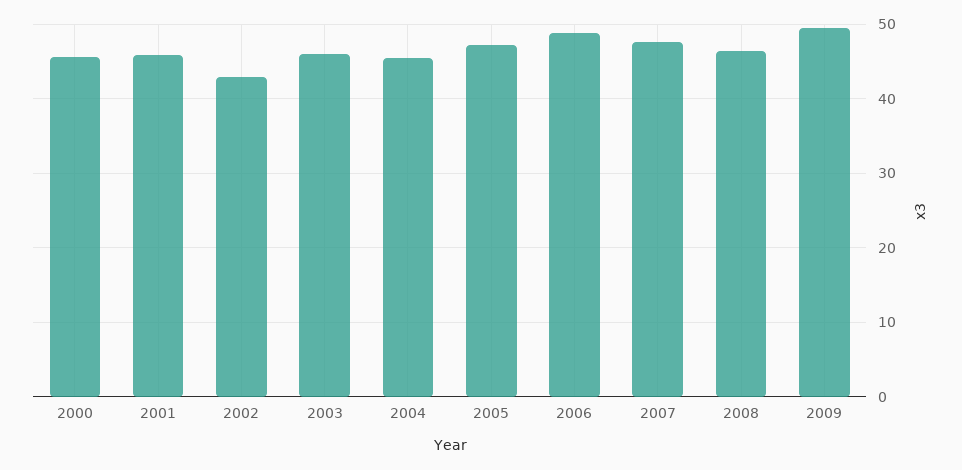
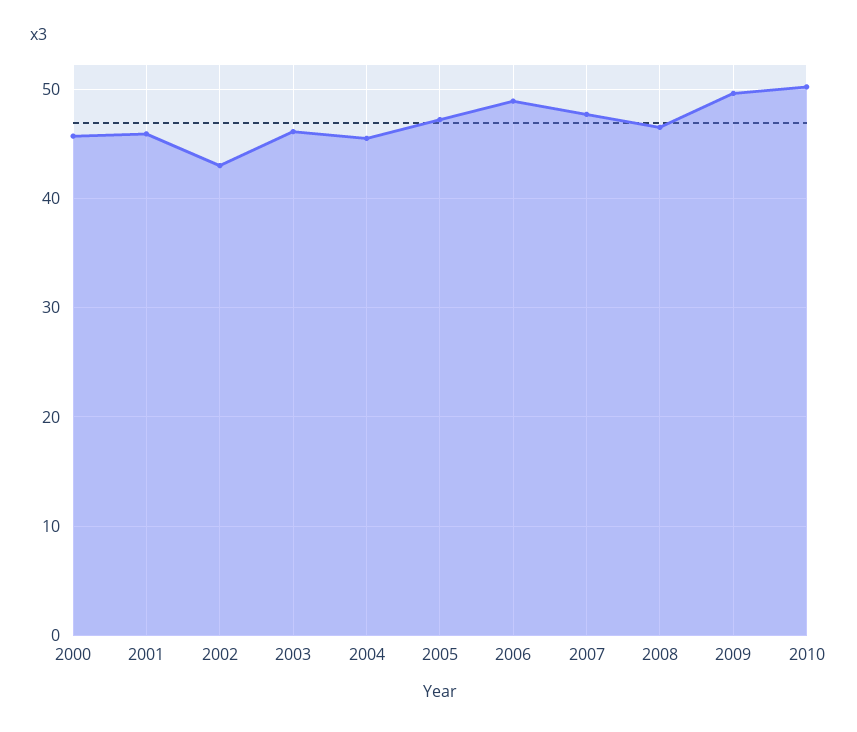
2010: none -> 50

